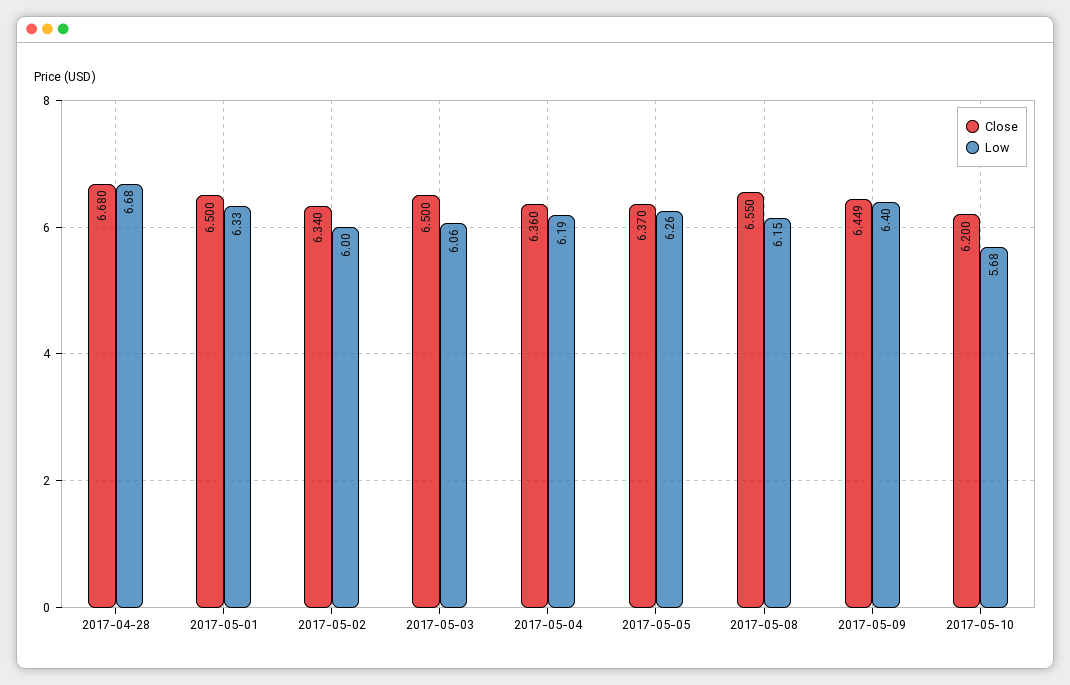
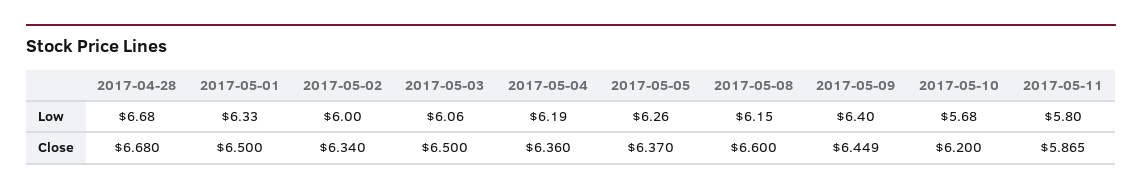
Close, 2017-05-08: 6.55 -> 6.6
Low, 2017-05-11: none -> 5.8
Close, 2017-05-11: none -> 5.865

